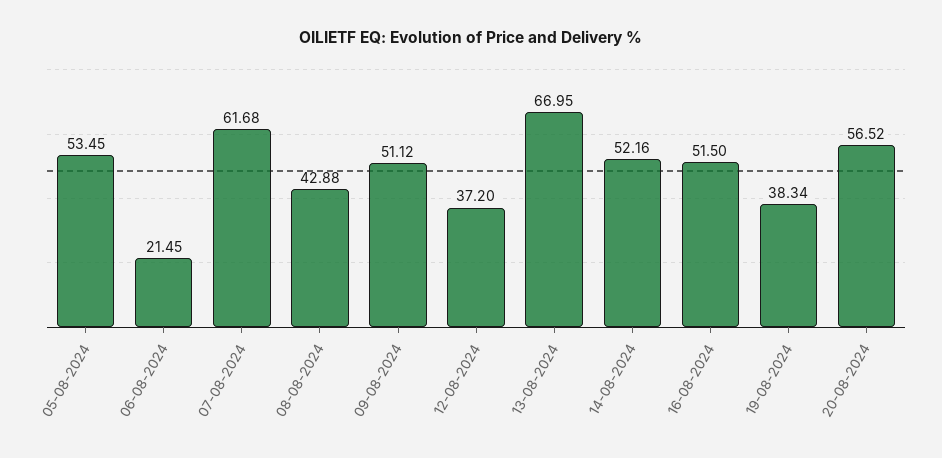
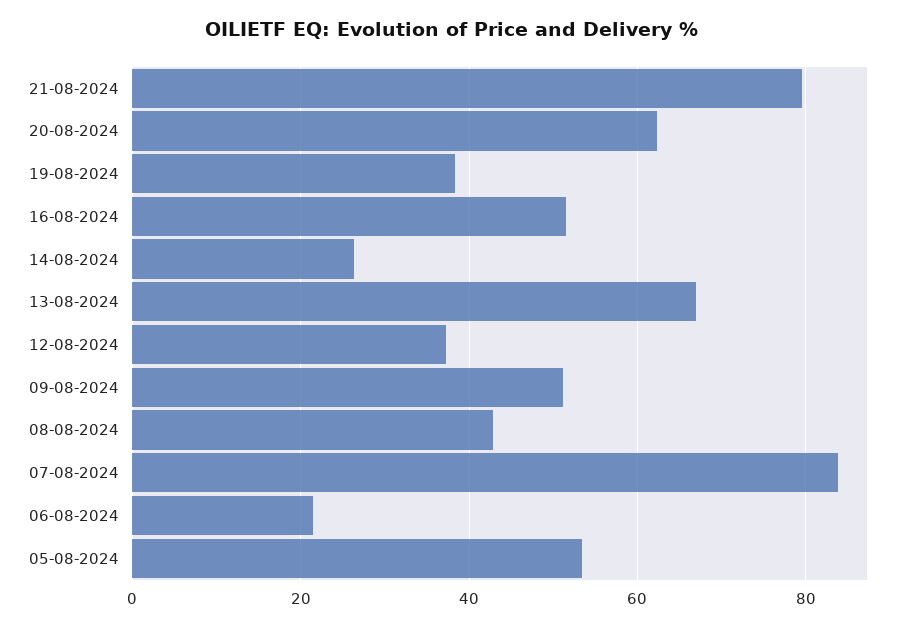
07-08-2024: 61.68 -> 84
14-08-2024: 52.16 -> 26
20-08-2024: 56.52 -> 62
21-08-2024: none -> 80

